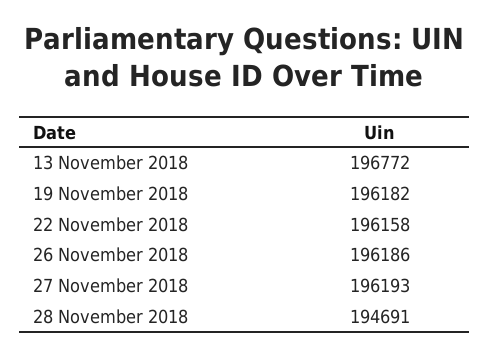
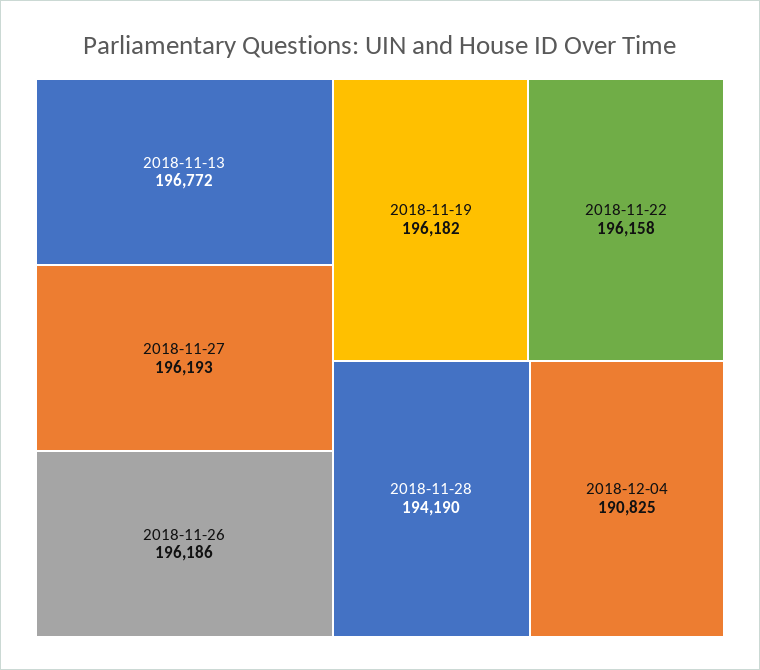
28 November 2018: 194691 -> 194190
2018-12-04: none -> 190825

